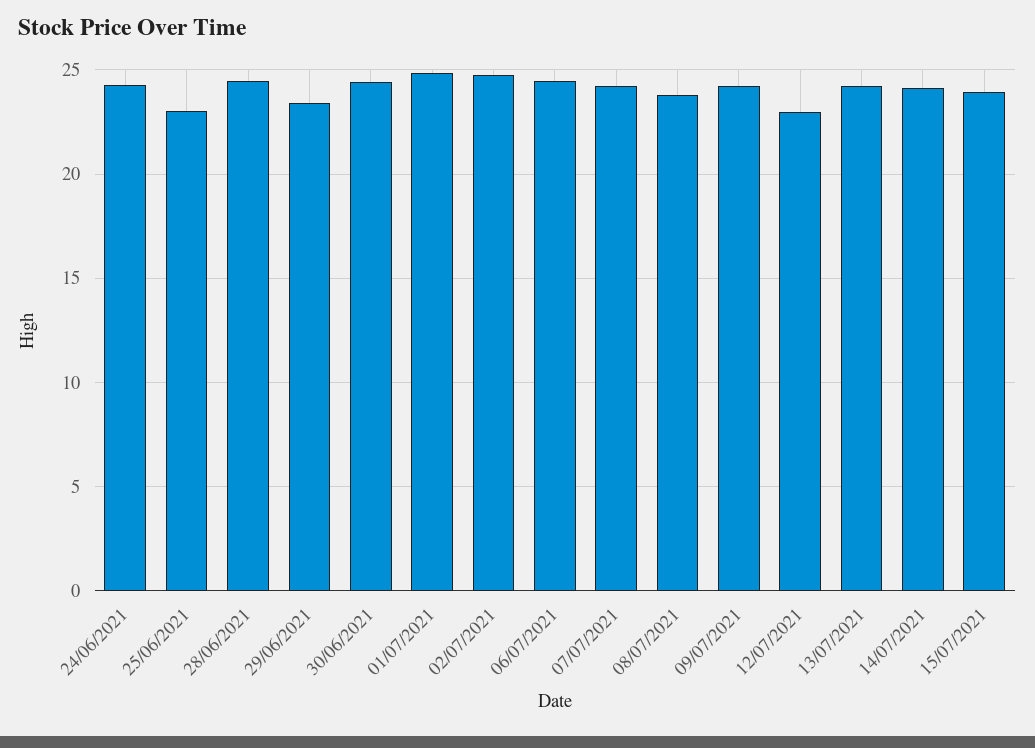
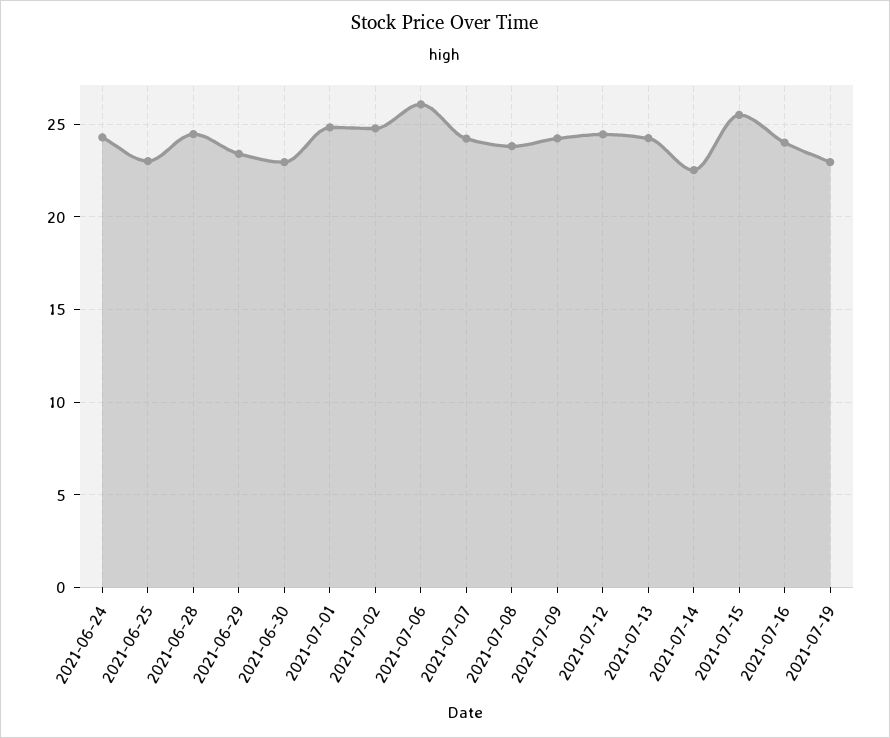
30/06/2021: 24.5 -> 23
06/07/2021: 24.5 -> 26
12/07/2021: 23 -> 24.5
14/07/2021: 24 -> 22.5
15/07/2021: 24 -> 25.5
2021-07-16: none -> 24
2021-07-19: none -> 23

